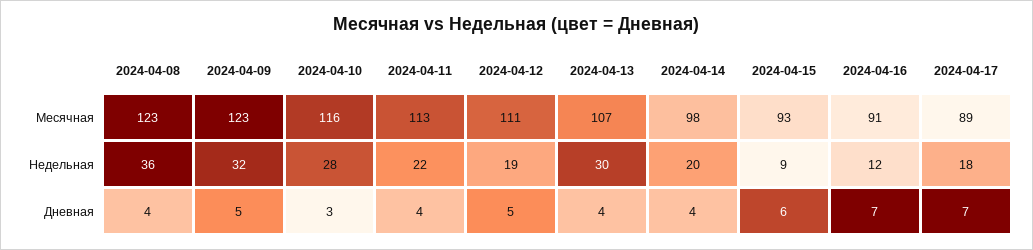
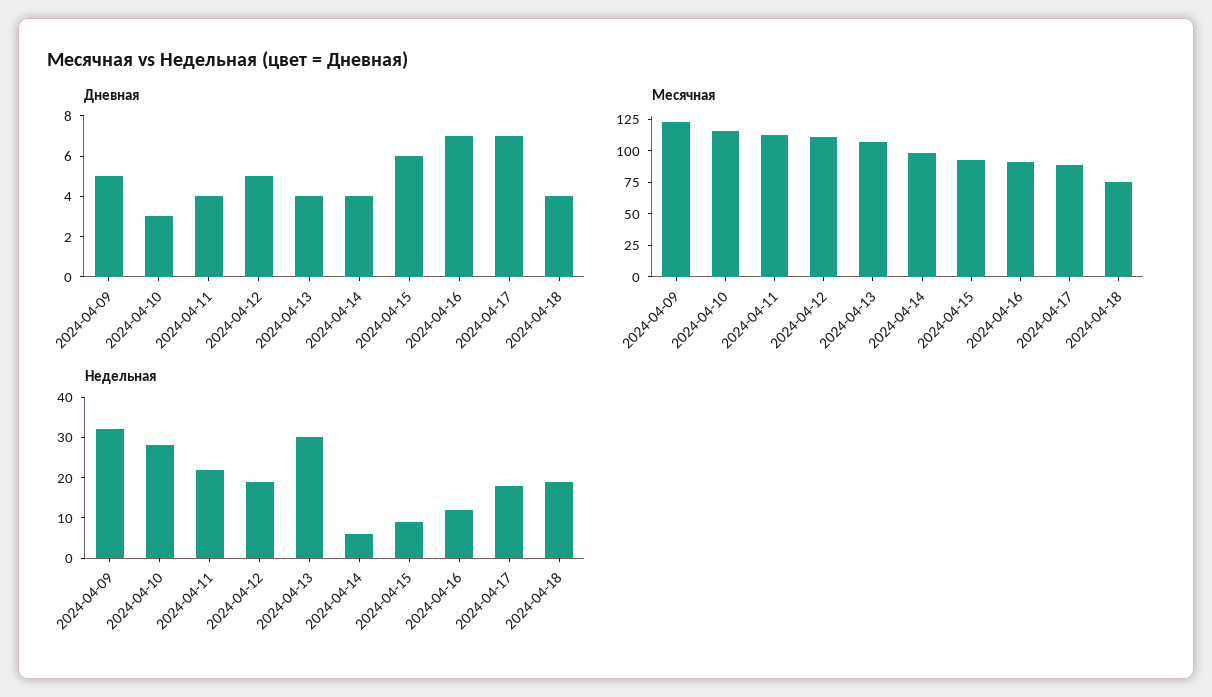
Месячная, 2024-04-08: 123 -> none
Недельная, 2024-04-08: 36 -> none
Недельная, 2024-04-14: 20 -> 5
Дневная, 2024-04-08: 4 -> none
Дневная, 2024-04-18: none -> 4
Месячная, 2024-04-18: none -> 75
Недельная, 2024-04-18: none -> 20

